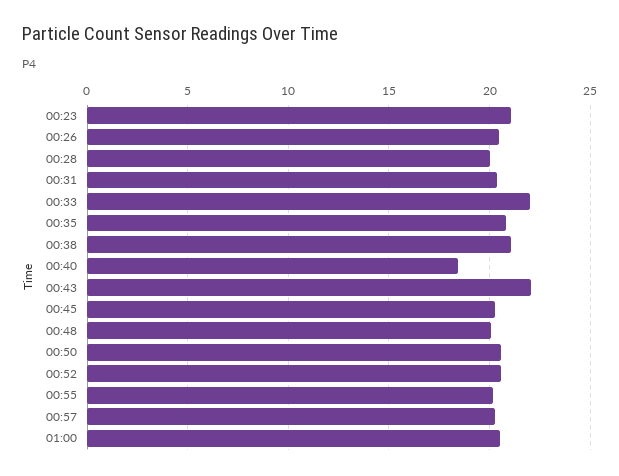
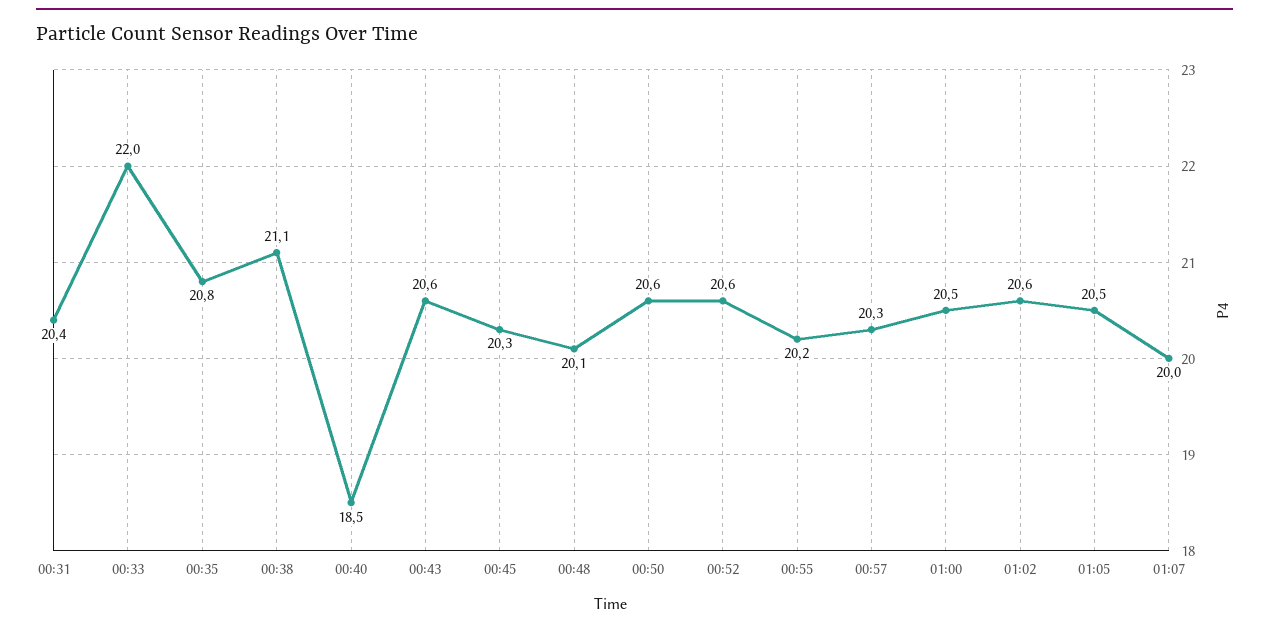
00:23: 21 -> none
00:26: 20.5 -> none
00:28: 20 -> none
00:43: 22 -> 20.6
01:02: none -> 20.6
01:05: none -> 20.5
01:07: none -> 20

